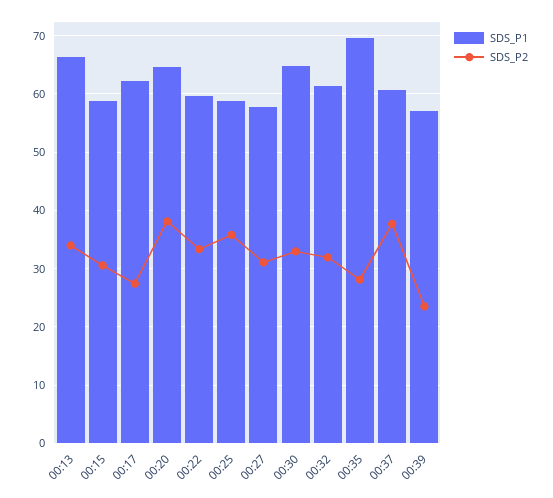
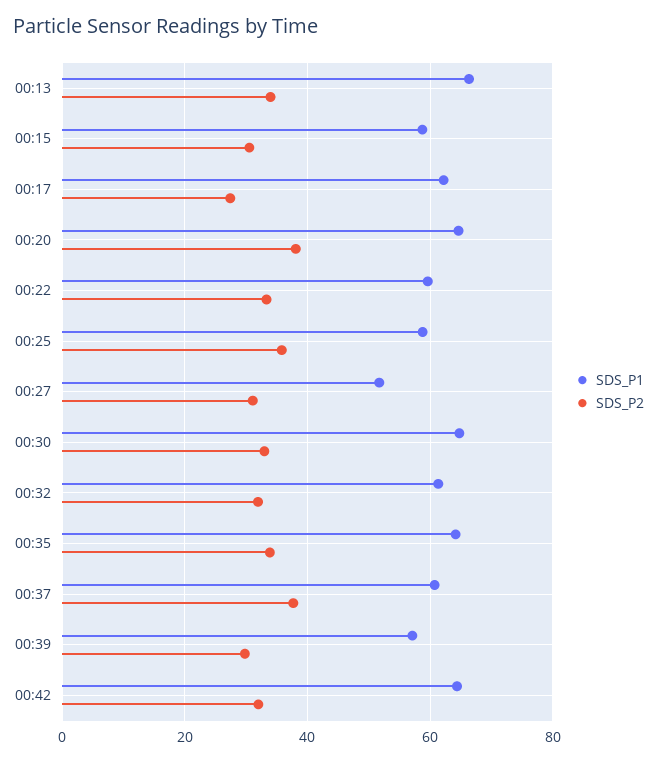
SDS_P1, 00:27: 58 -> 52
SDS_P1, 00:35: 70 -> 64
SDS_P2, 00:35: 28 -> 34
SDS_P2, 00:39: 24 -> 30
SDS_P1, 00:42: none -> 64
SDS_P2, 00:42: none -> 32

